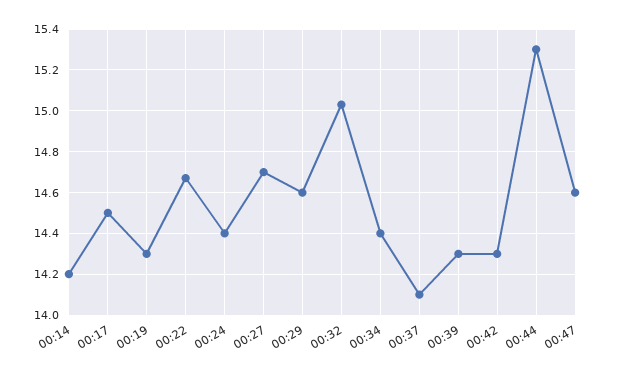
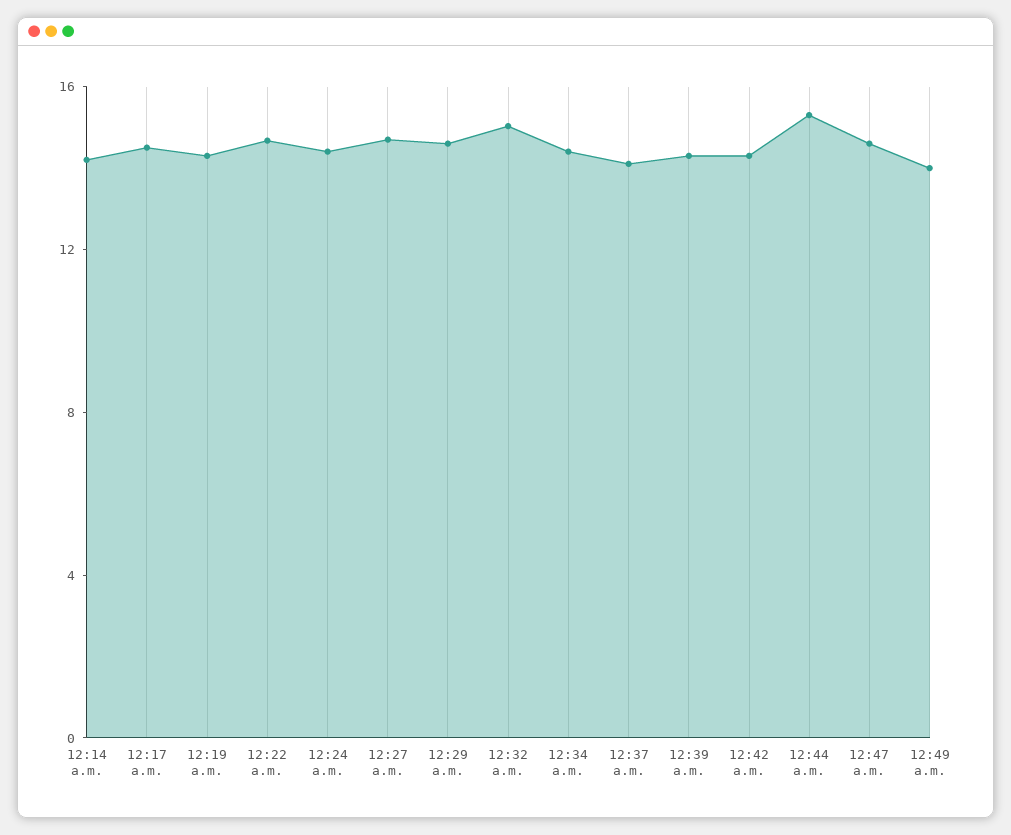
12:49 a.m.: none -> 14

